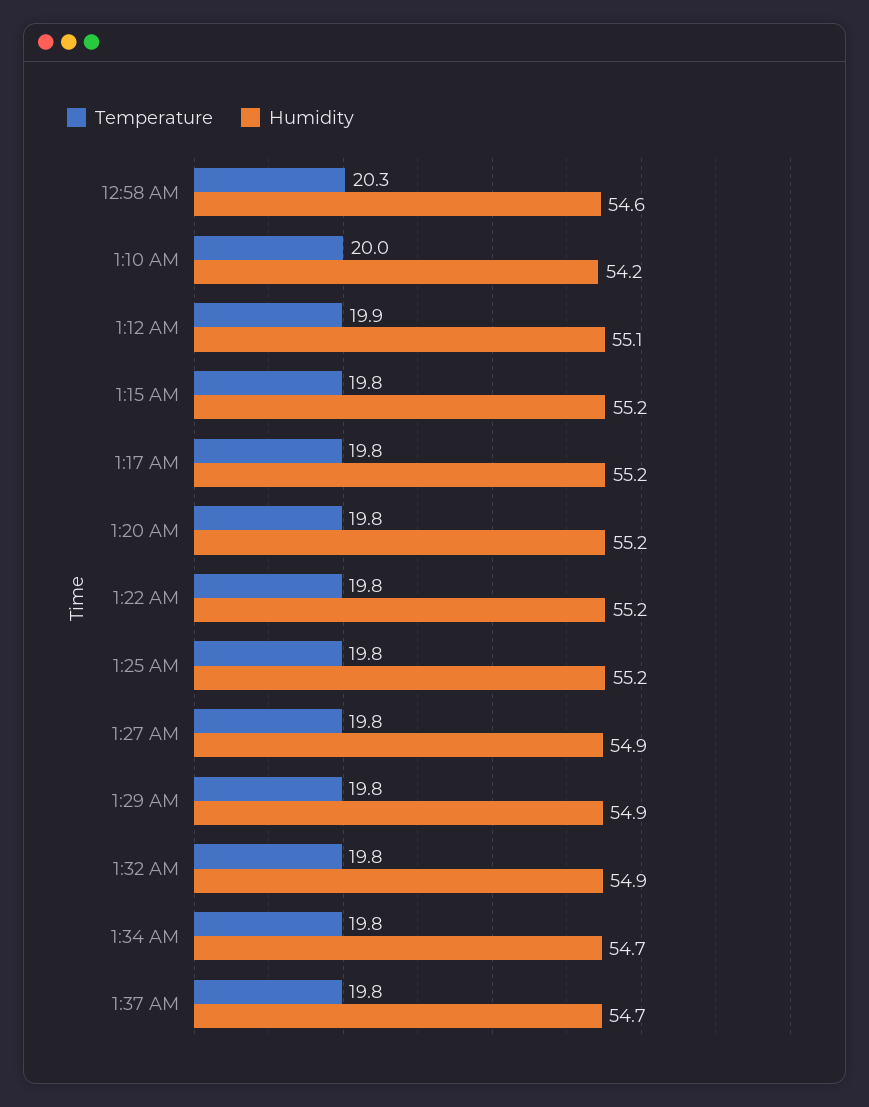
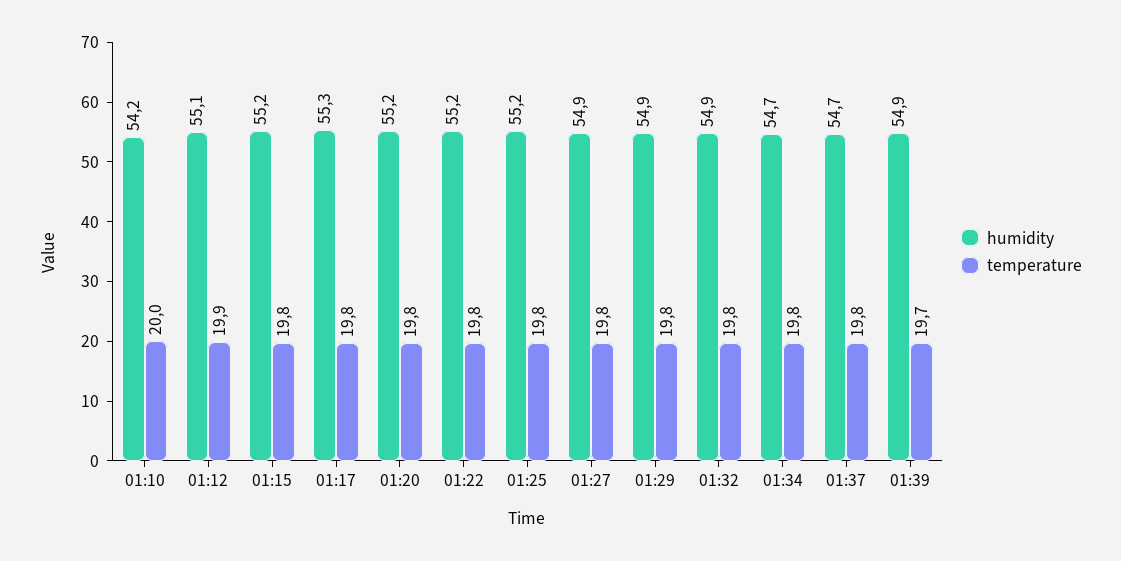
Temperature, 12:58 AM: 20.3 -> none
Humidity, 12:58 AM: 54.6 -> none
Humidity, 1:17 AM: 55.2 -> 55.3
Humidity, 01:39: none -> 54.9
Temperature, 01:39: none -> 19.7

